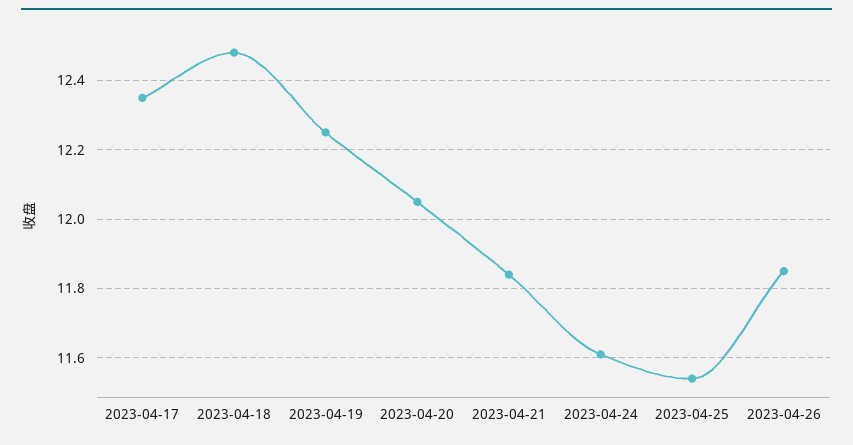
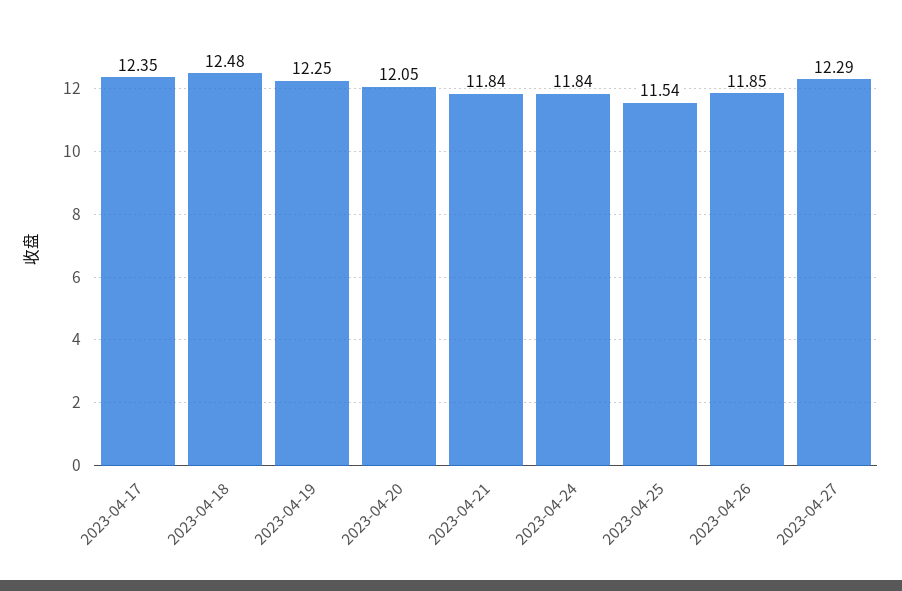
2023-04-24: 11.6 -> 11.84
2023-04-27: none -> 12.29

